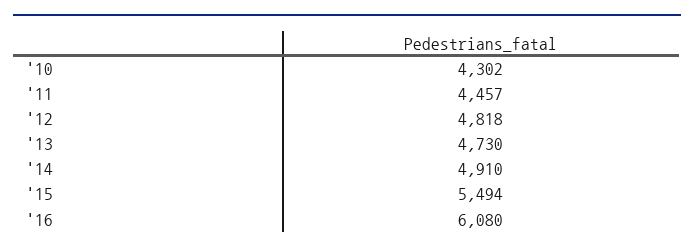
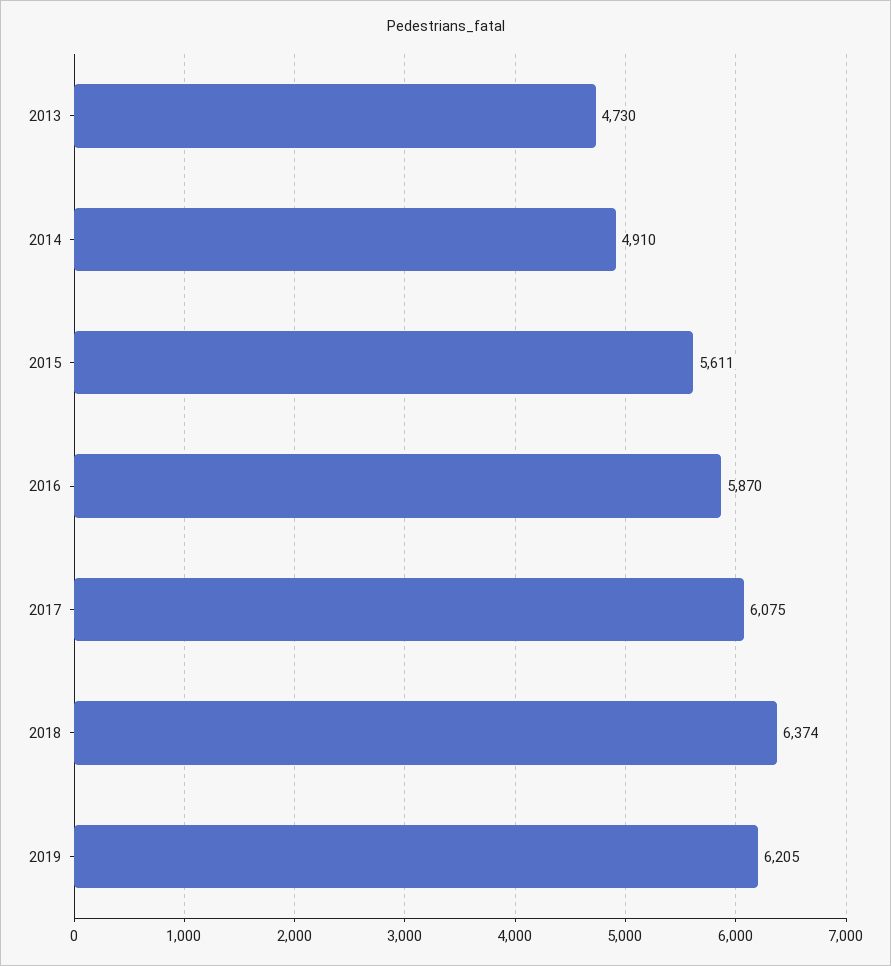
'10: 4302 -> none
'11: 4457 -> none
'12: 4818 -> none
'15: 5494 -> 5611
'16: 6080 -> 5870
2017: none -> 6075
2018: none -> 6374
2019: none -> 6205

